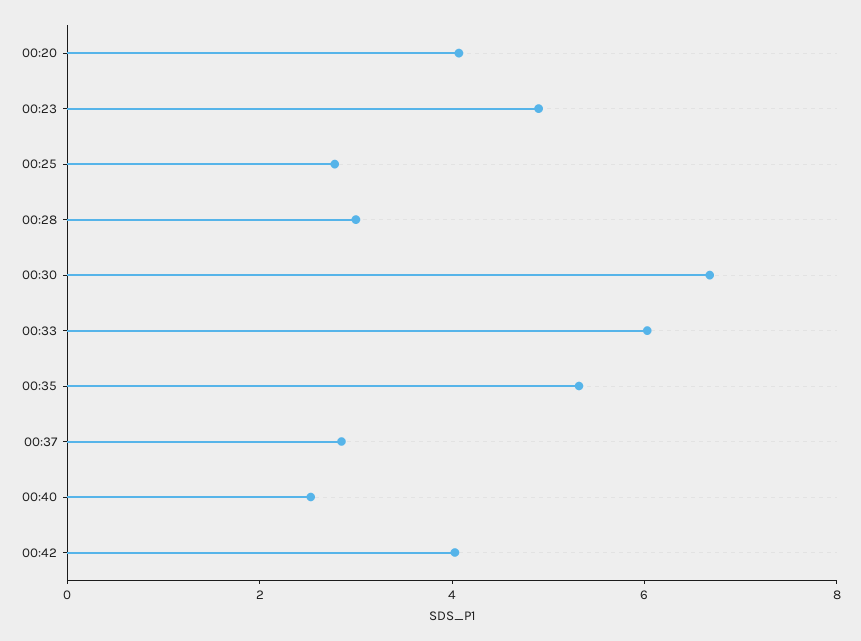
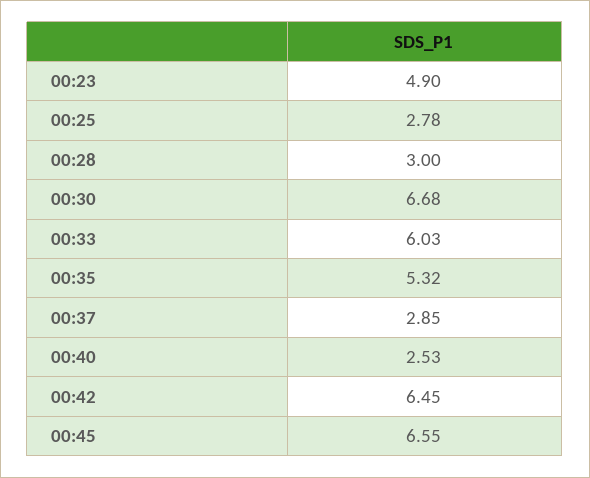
00:20: 4 -> none
00:42: 4 -> 6.45
00:45: none -> 6.55

